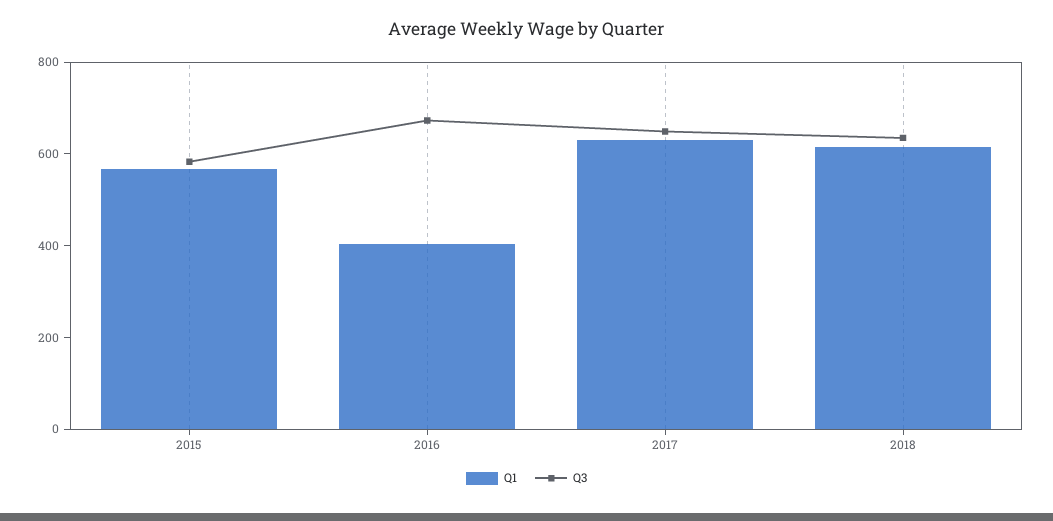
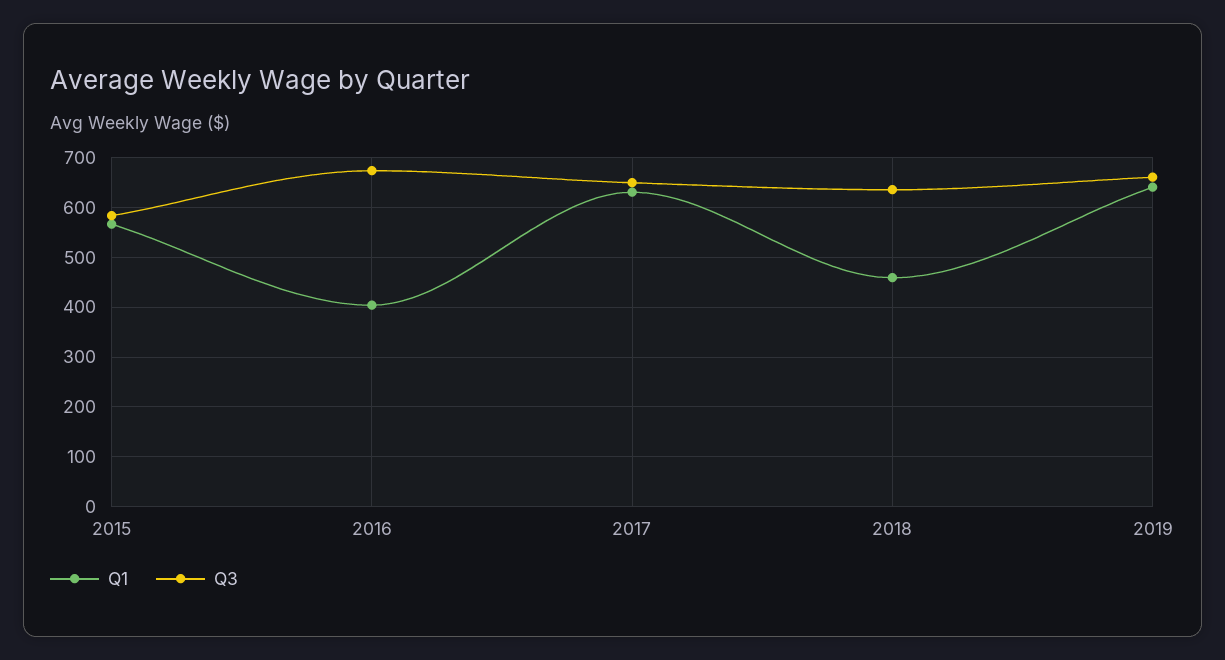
Q1, 2018: 600 -> 460
Q1, 2019: none -> 640
Q3, 2019: none -> 660

